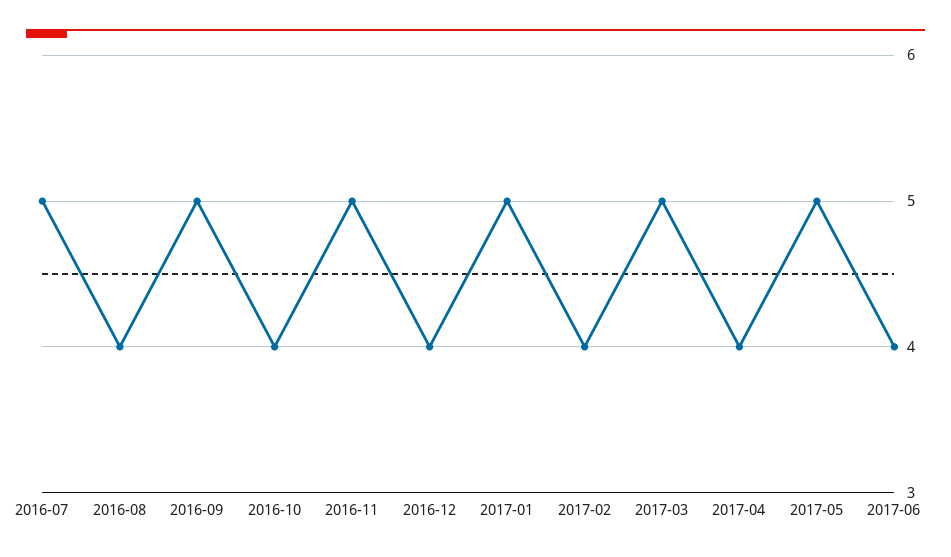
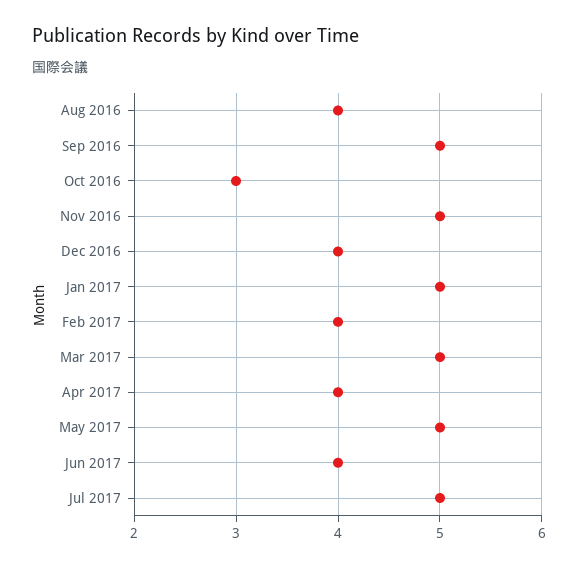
2016-07: 5 -> none
2016-10: 4 -> 3
Jul 2017: none -> 5

